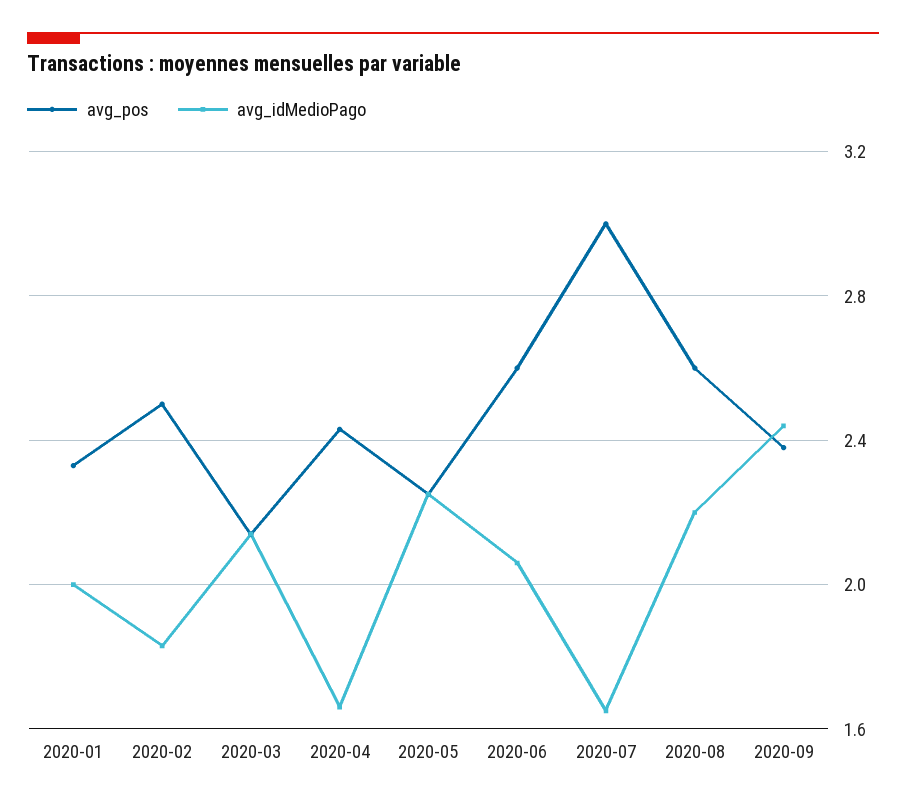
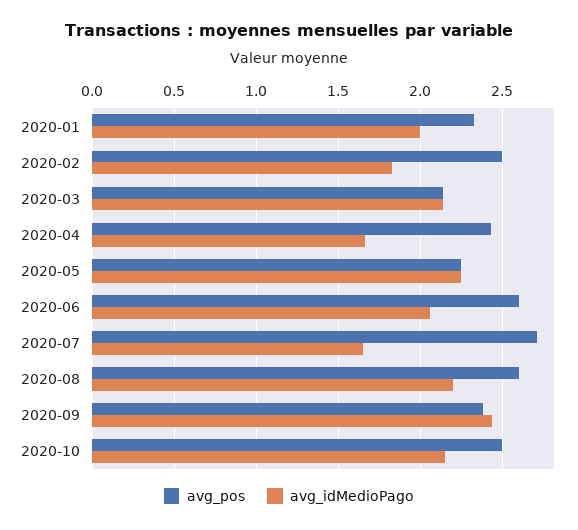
avg_pos, 2020-07: 3 -> 2.7
avg_pos, 2020-10: none -> 2.5
avg_idMedioPago, 2020-10: none -> 2.15

